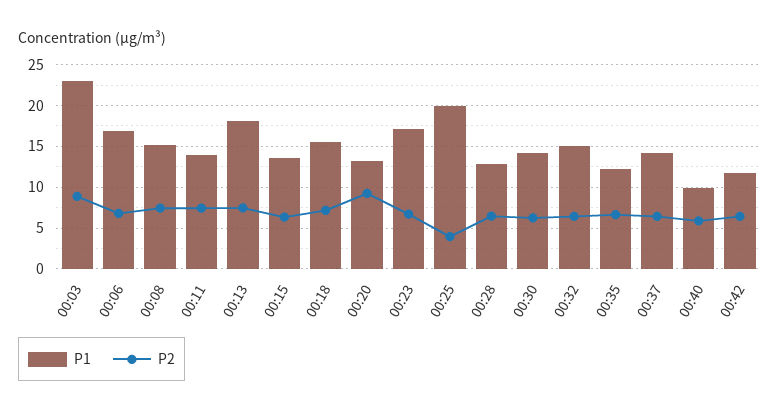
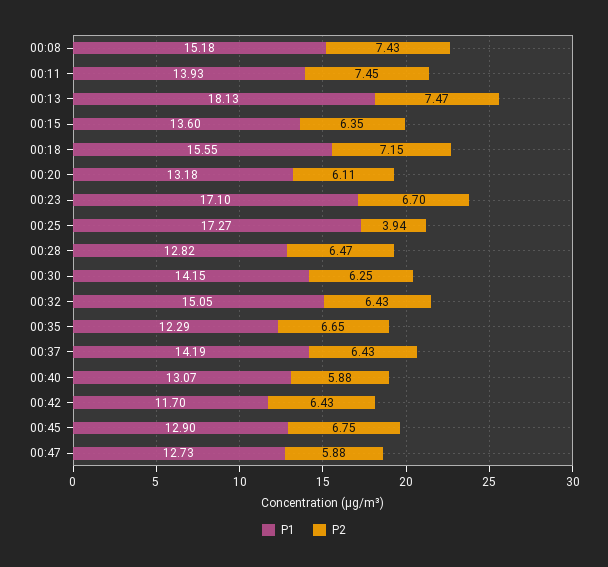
P1, 00:03: 23 -> none
P2, 00:03: 9 -> none
P1, 00:06: 17 -> none
P2, 00:06: 7 -> none
P2, 00:20: 9 -> 6.11
P1, 00:25: 20 -> 17.27
P1, 00:40: 10 -> 13.07
P1, 00:45: none -> 12.9
P2, 00:45: none -> 6.75
P1, 00:47: none -> 12.73
P2, 00:47: none -> 5.88

